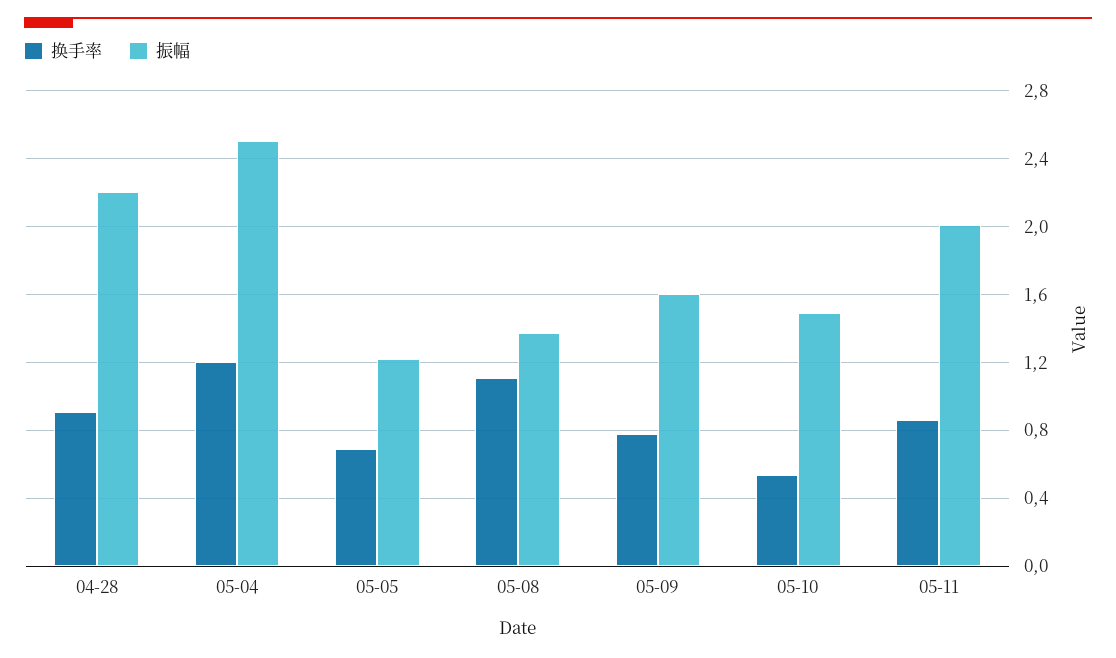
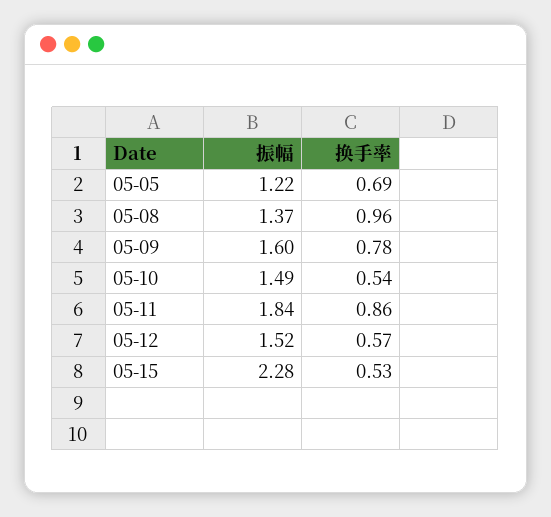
换手率, 04-28: 0.9 -> none
振幅, 04-28: 2.2 -> none
换手率, 05-04: 1.2 -> none
振幅, 05-04: 2.5 -> none
换手率, 05-08: 1.1 -> 0.96
振幅, 05-11: 2 -> 1.84
振幅, 05-12: none -> 1.52
换手率, 05-12: none -> 0.57
振幅, 05-15: none -> 2.28
换手率, 05-15: none -> 0.53

